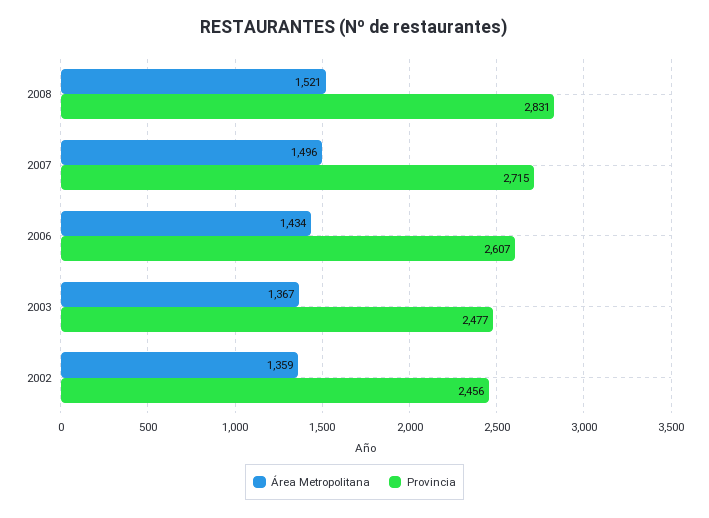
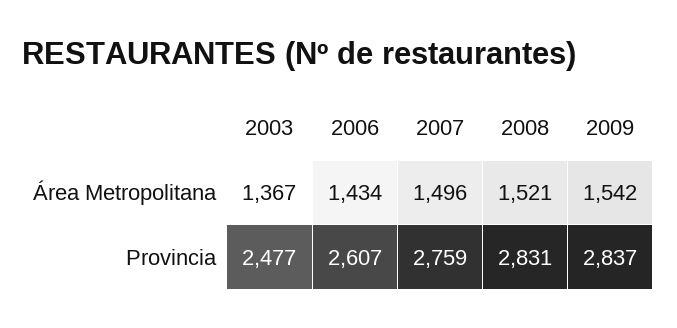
Provincia, 2007: 2715 -> 2759
Área Metropolitana, 2002: 1359 -> none
Provincia, 2002: 2456 -> none
Área Metropolitana, 2009: none -> 1542
Provincia, 2009: none -> 2837

